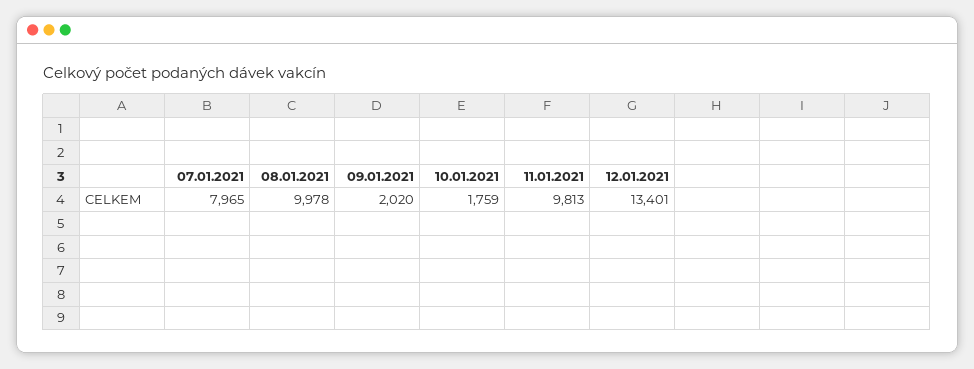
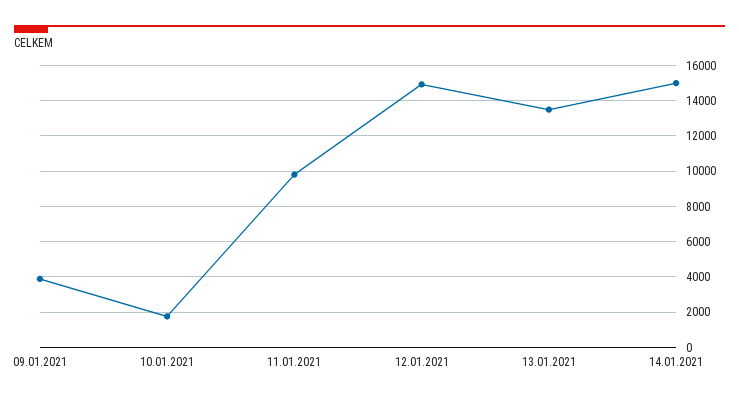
07.01.2021: 7965 -> none
08.01.2021: 9978 -> none
09.01.2021: 2020 -> 4000
12.01.2021: 13401 -> 15000
13.01.2021: none -> 13500
14.01.2021: none -> 15000

